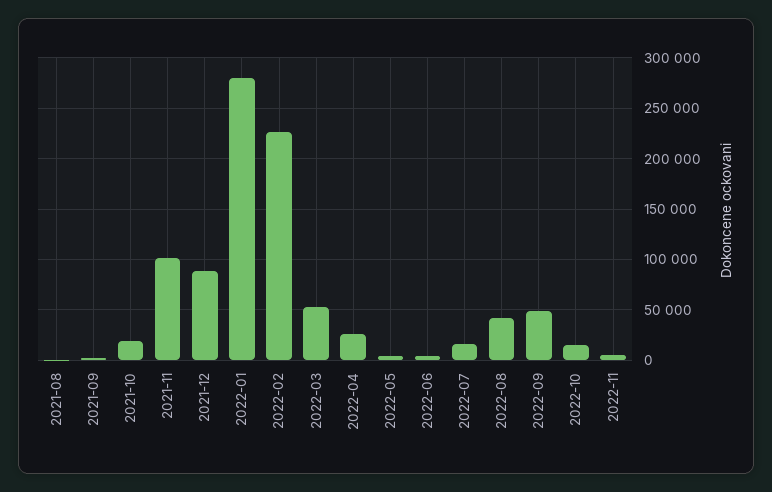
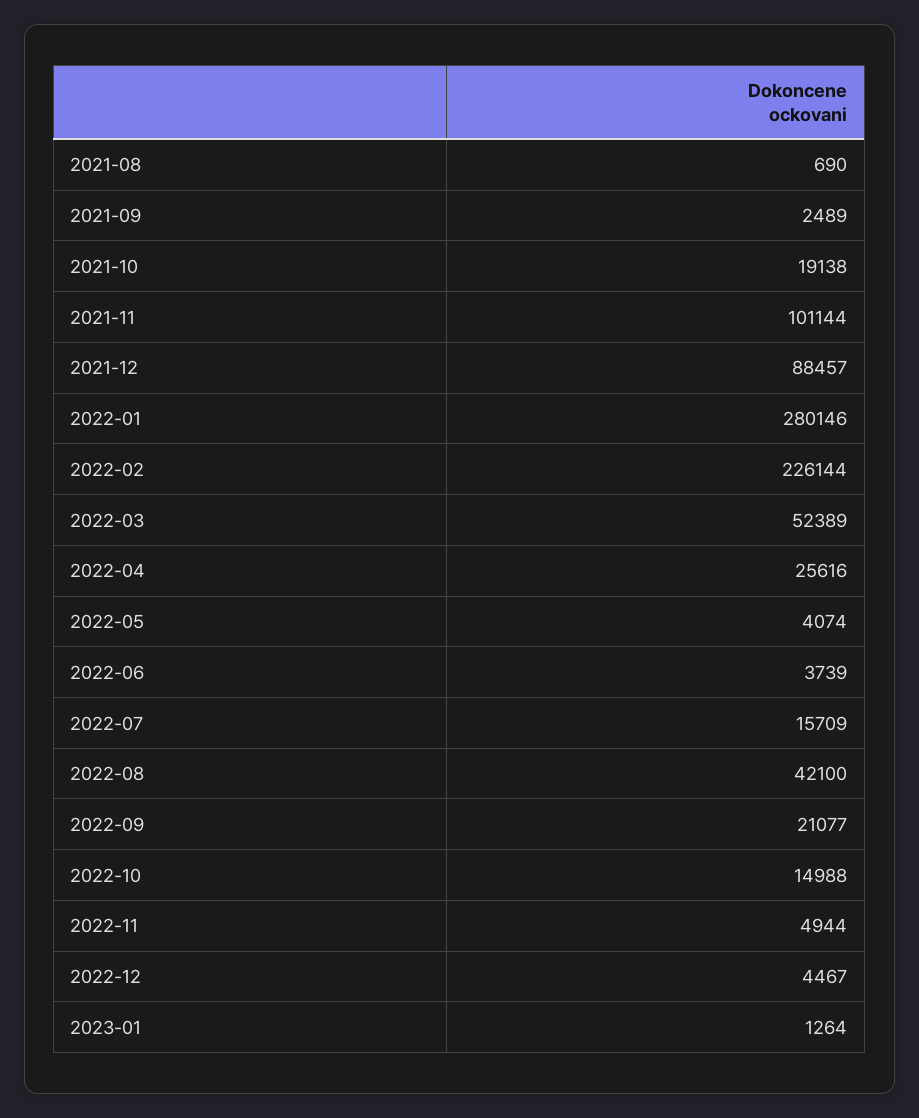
2022-09: 50000 -> 21077
2022-12: none -> 4467
2023-01: none -> 1264

